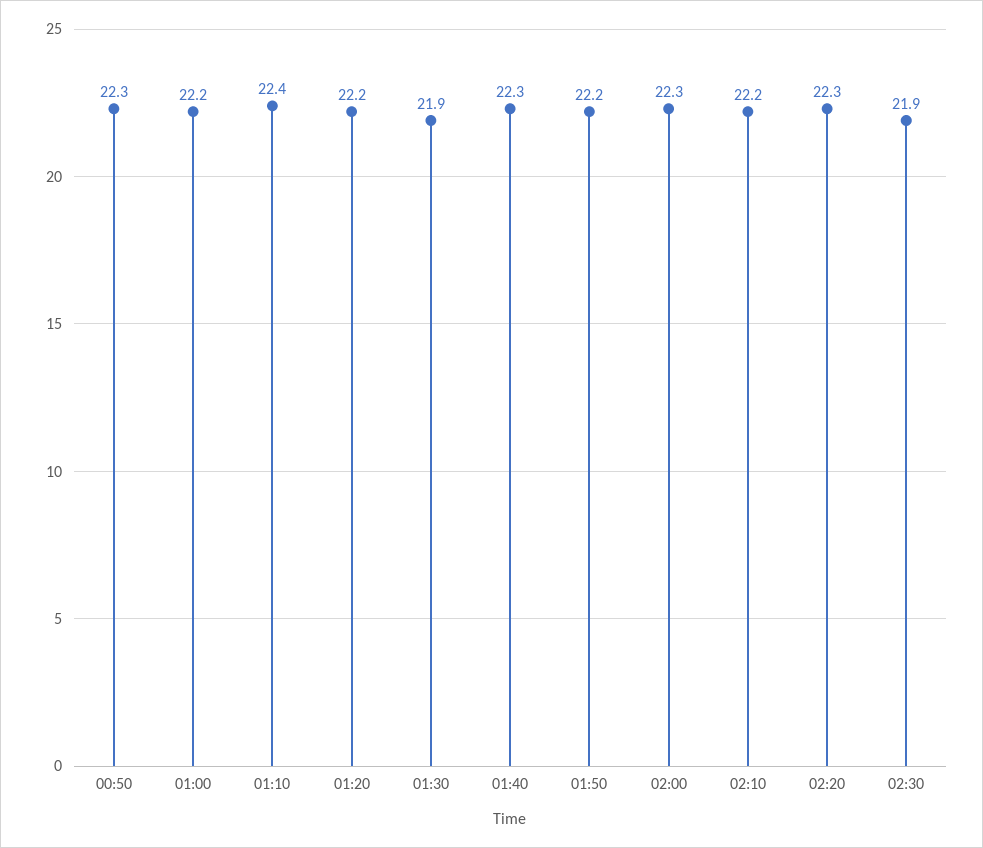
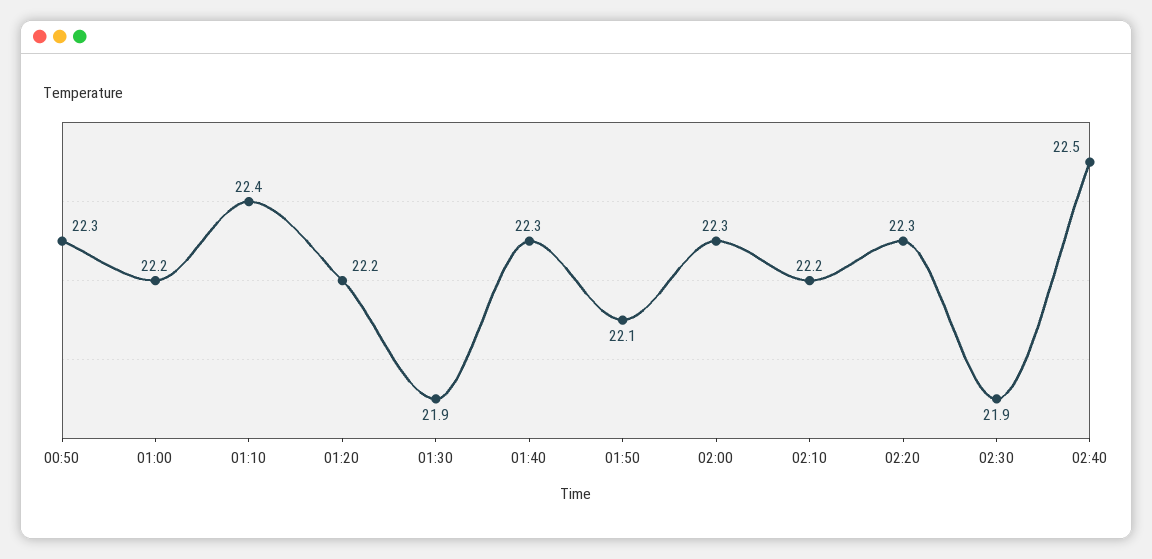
01:50: 22.2 -> 22.1
02:40: none -> 22.5

